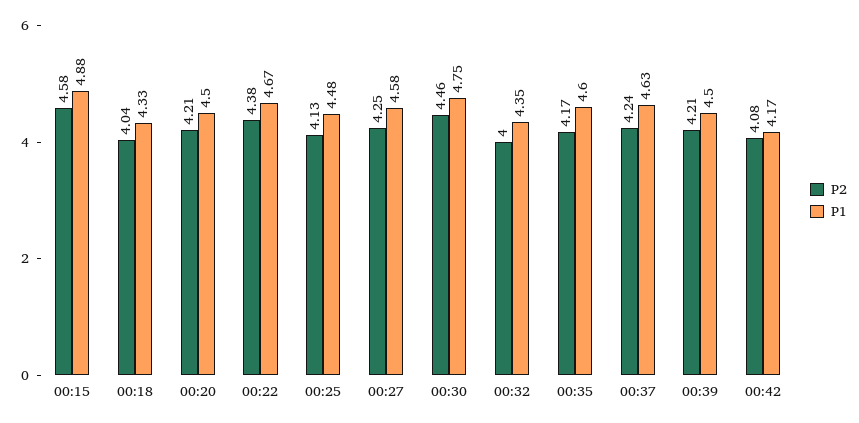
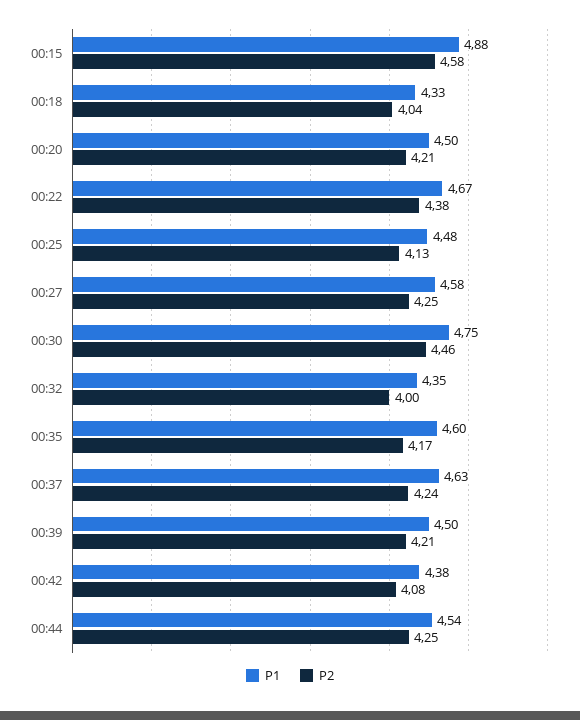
P1, 00:42: 4.17 -> 4.38
P1, 00:44: none -> 4.54
P2, 00:44: none -> 4.25

